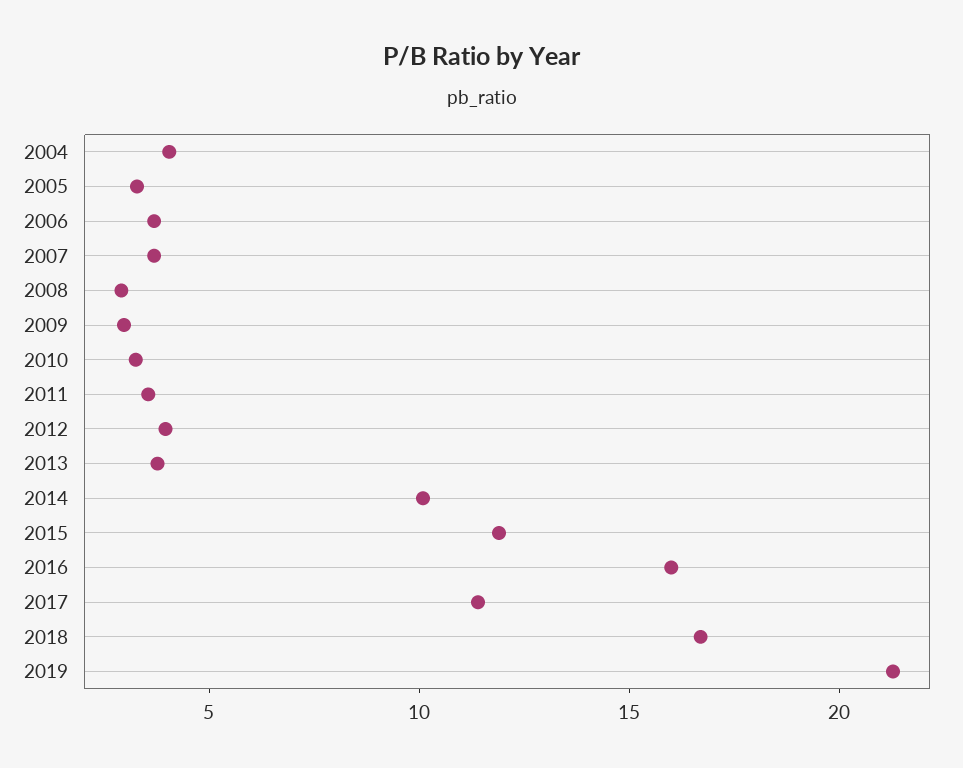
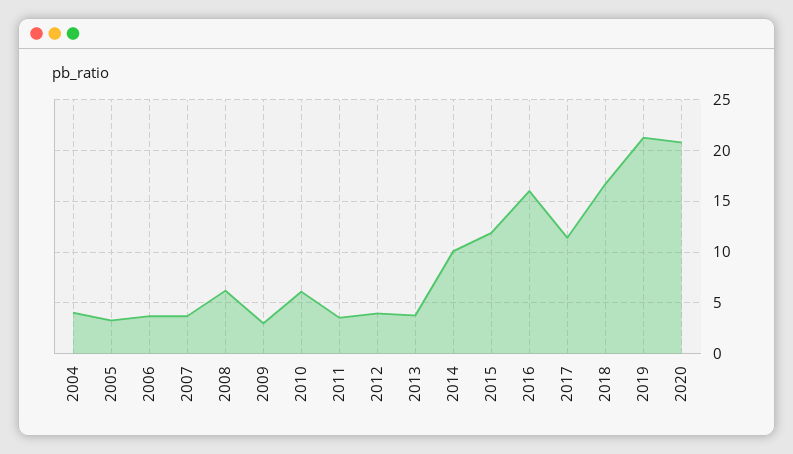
2008: 3 -> 6
2010: 3 -> 6
2020: none -> 21

